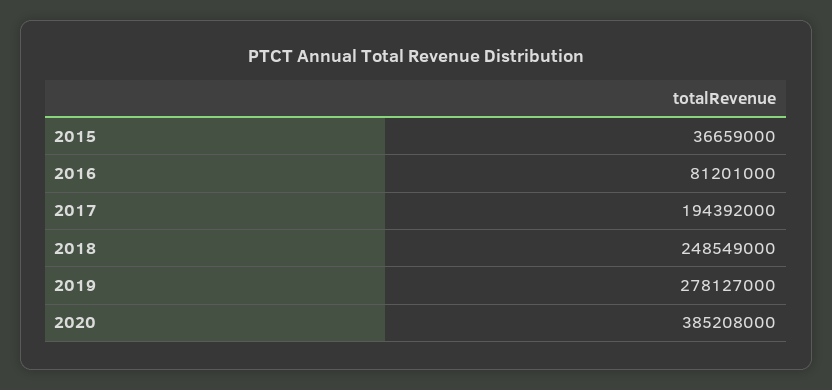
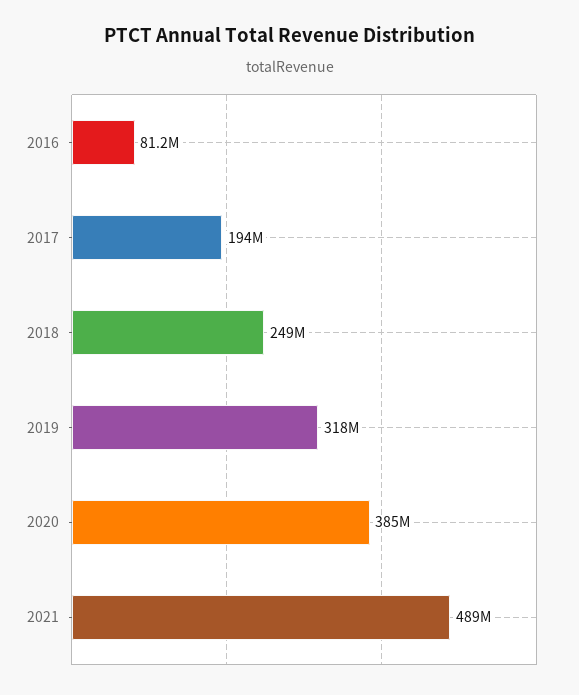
2015: 36659000 -> none
2019: 278127000 -> 318000000
2021: none -> 489000000

